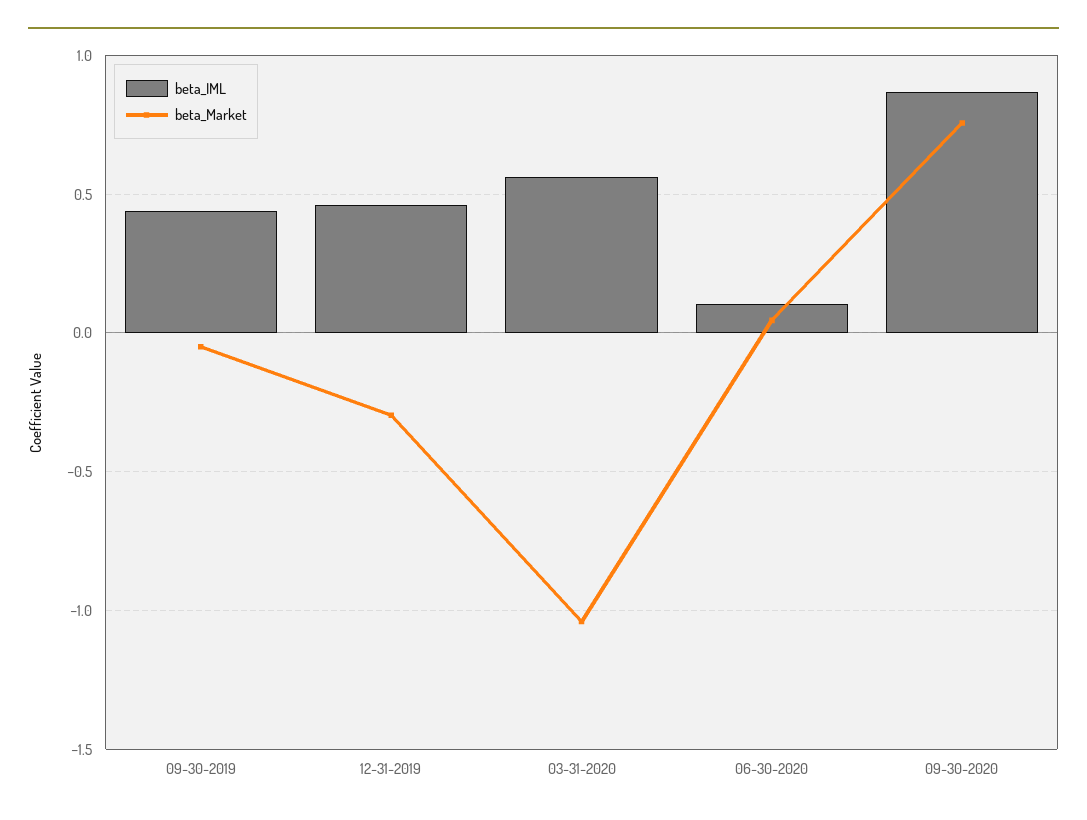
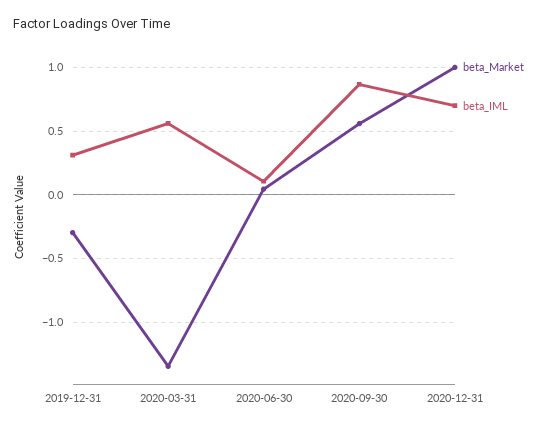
beta_IML, 09-30-2019: 0.45 -> none
beta_Market, 09-30-2019: -0.05 -> none
beta_IML, 12-31-2019: 0.45 -> 0.3
beta_Market, 03-31-2020: -1.05 -> -1.35
beta_Market, 09-30-2020: 0.75 -> 0.55
beta_Market, 2020-12-31: none -> 1
beta_IML, 2020-12-31: none -> 0.7

